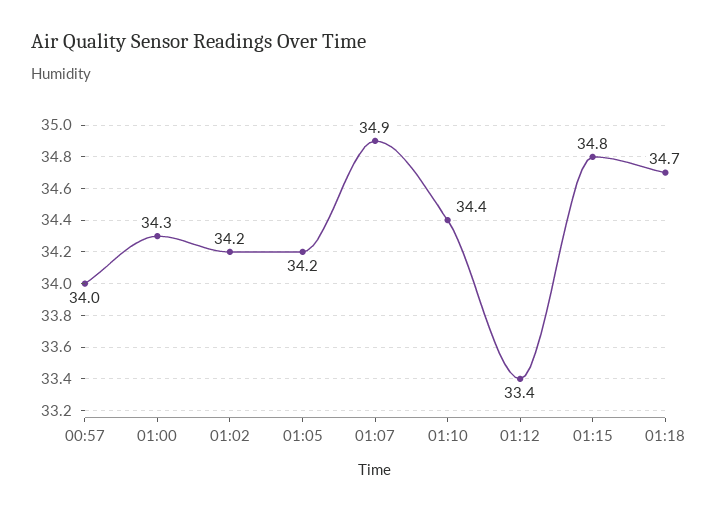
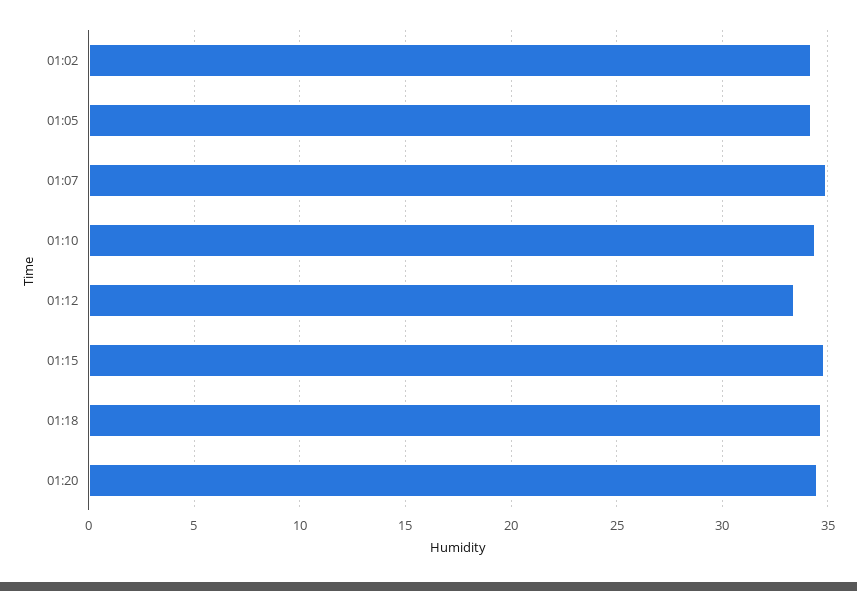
00:57: 34 -> none
01:00: 34.3 -> none
01:20: none -> 34.5

